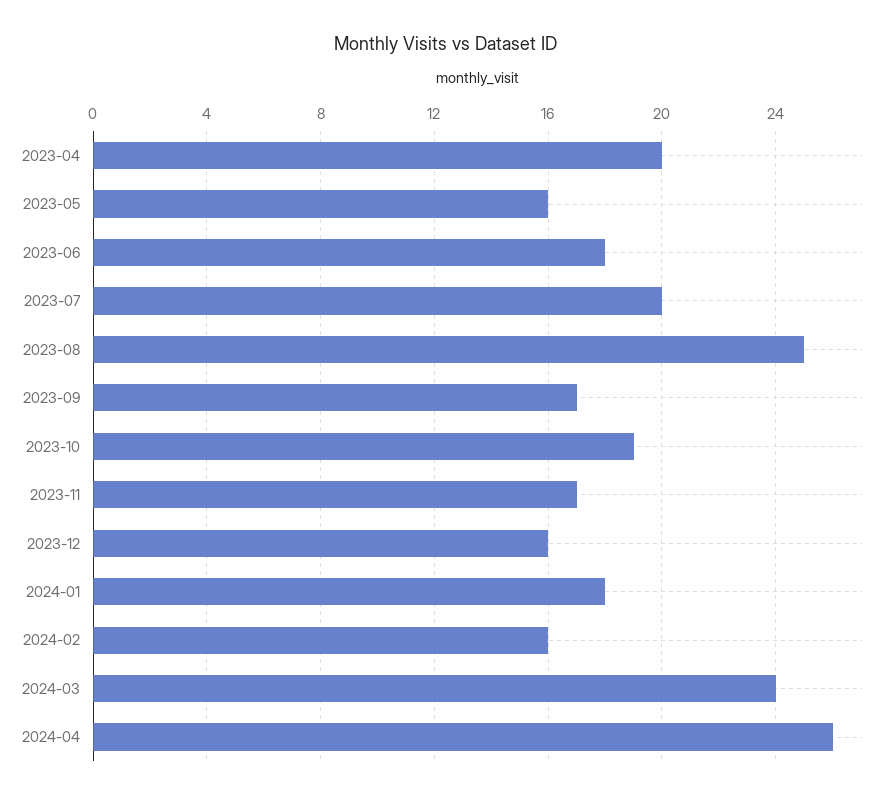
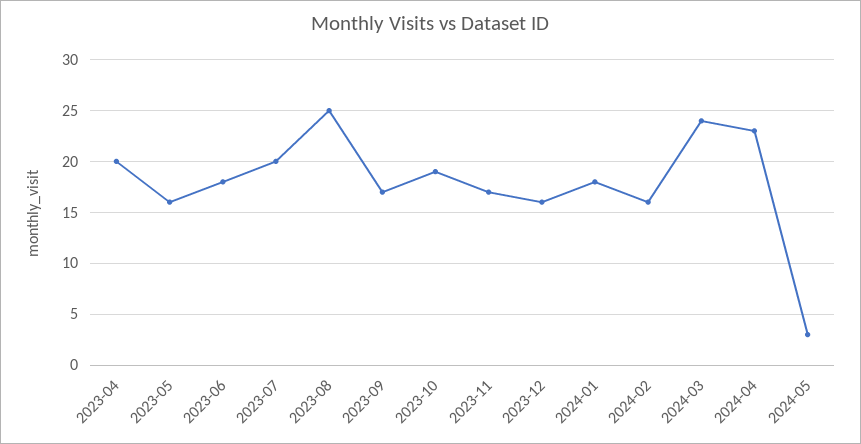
2024-04: 26 -> 23
2024-05: none -> 3

